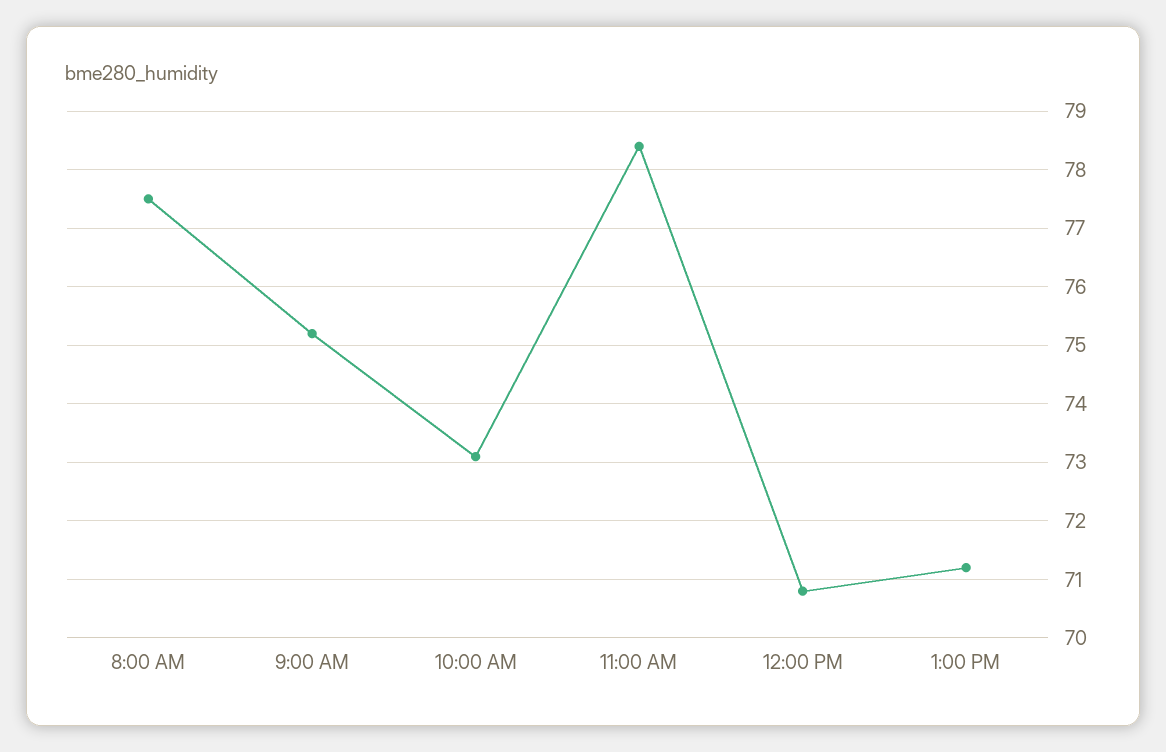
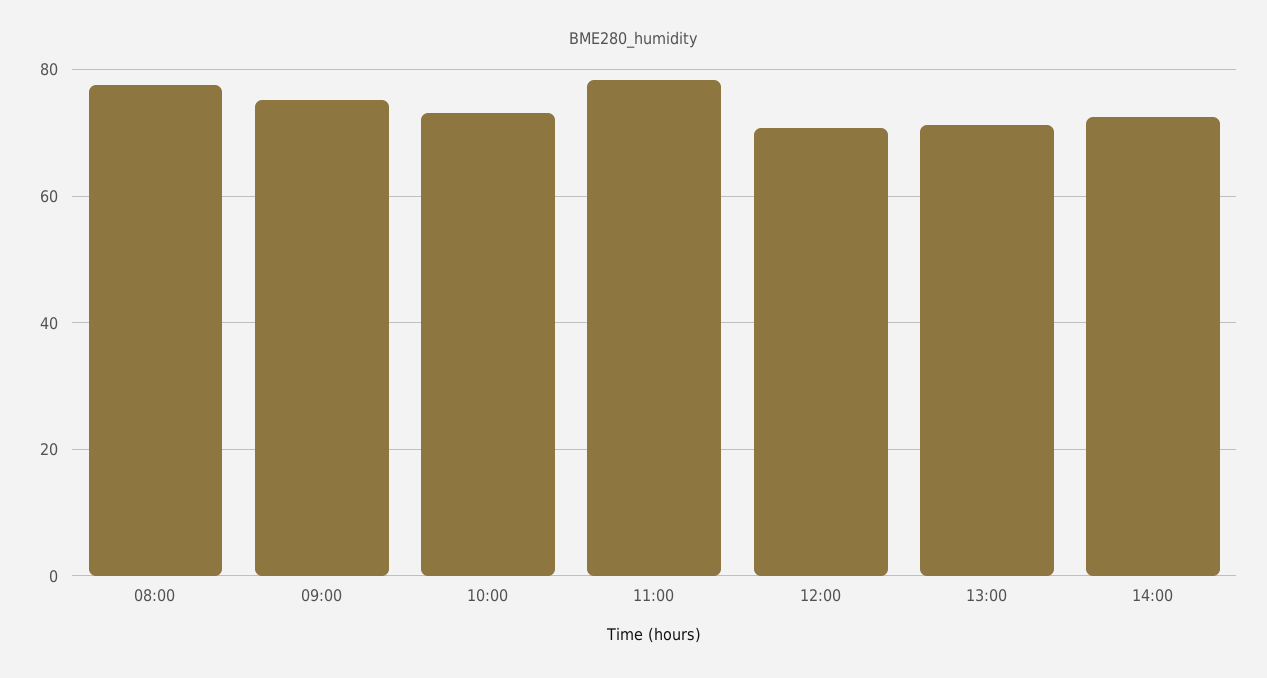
14:00: none -> 72

